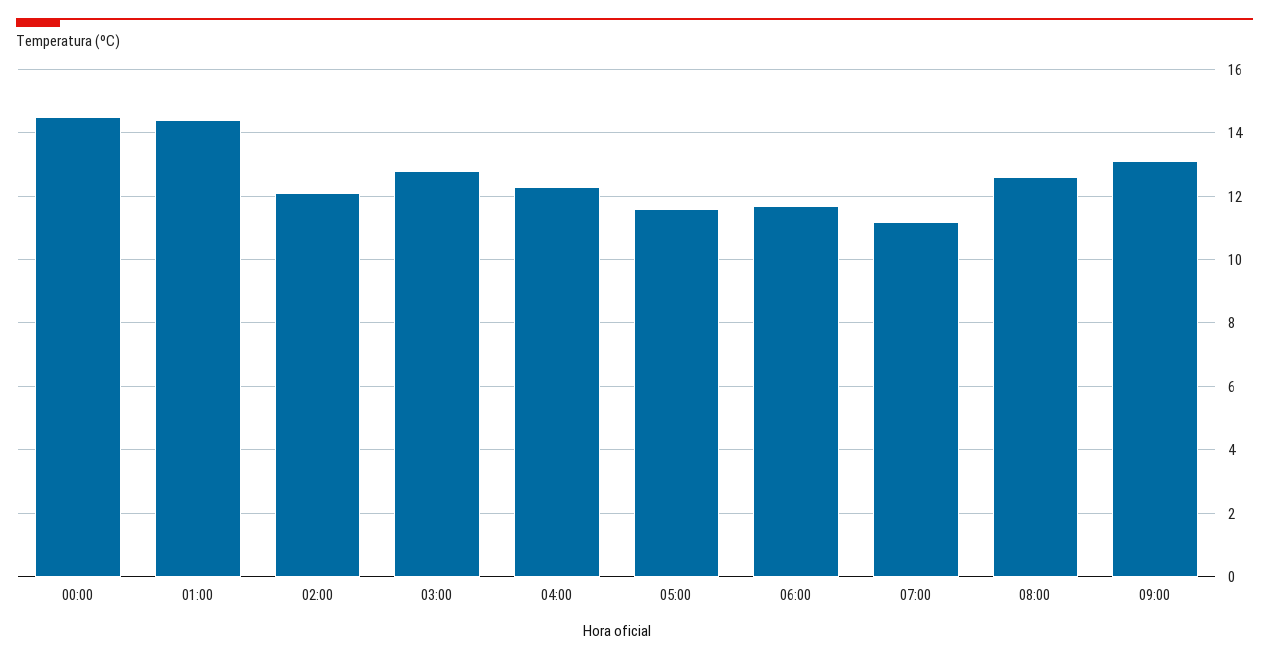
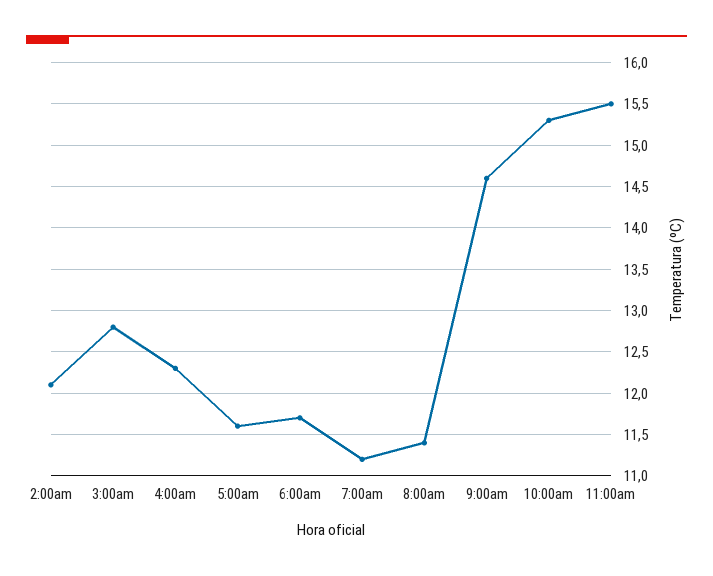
00:00: 14.5 -> none
01:00: 14.5 -> none
08:00: 12.5 -> 11.4
09:00: 13 -> 14.6
10:00am: none -> 15.3
11:00am: none -> 15.5

